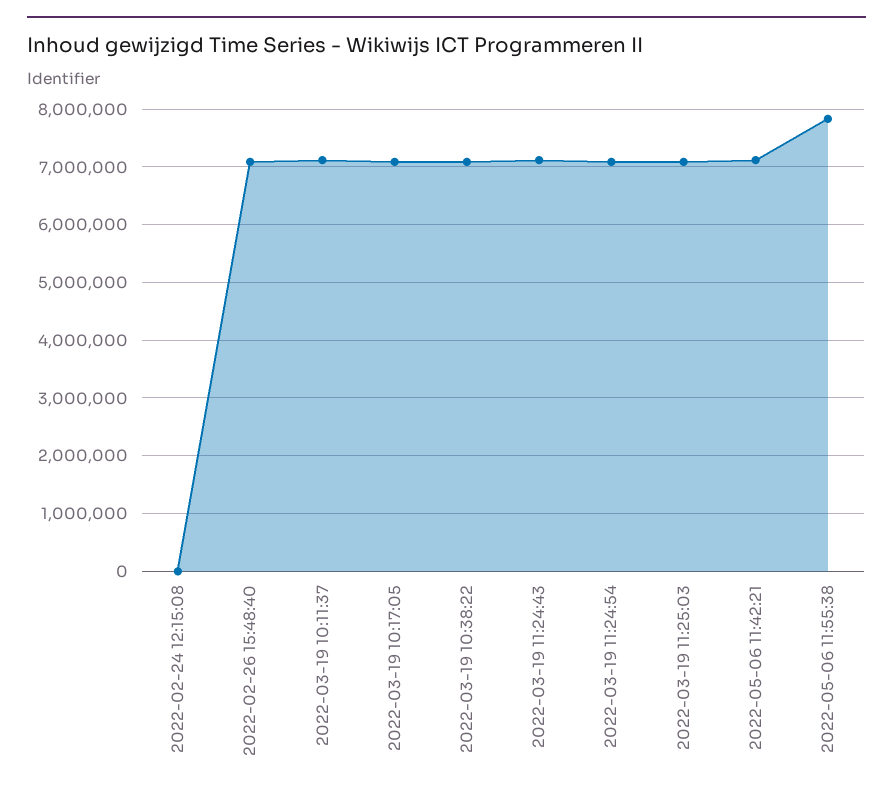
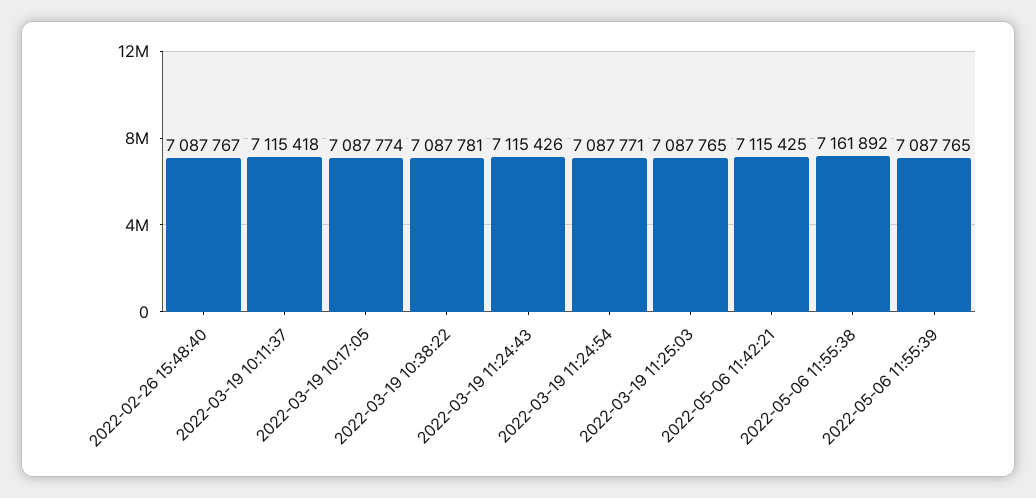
2022-02-24 12:15:08: 0 -> none
2022-05-06 11:55:38: 7800000 -> 7161892
2022-05-06 11:55:39: none -> 7087765

